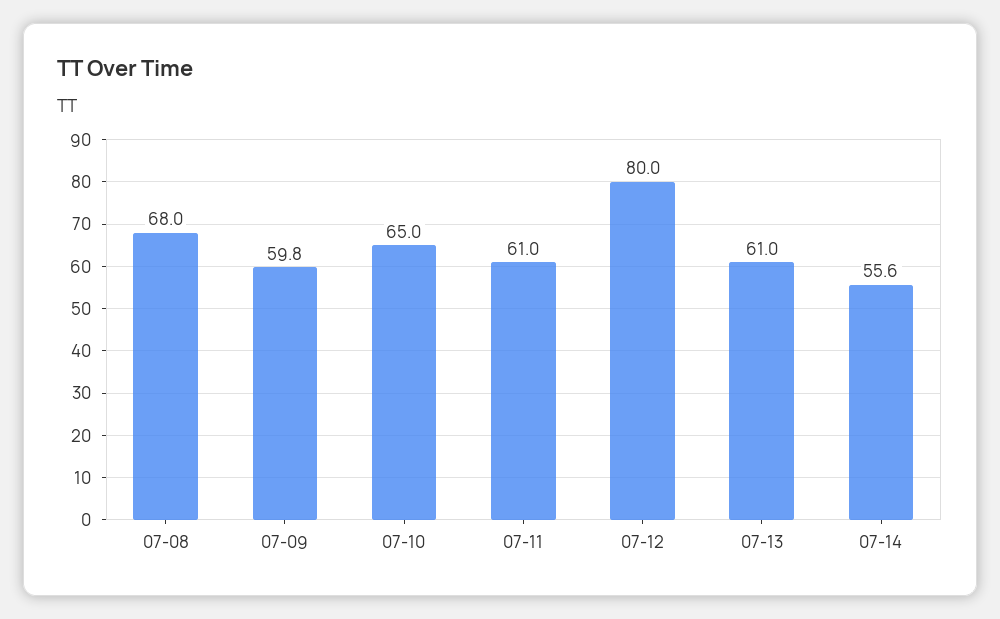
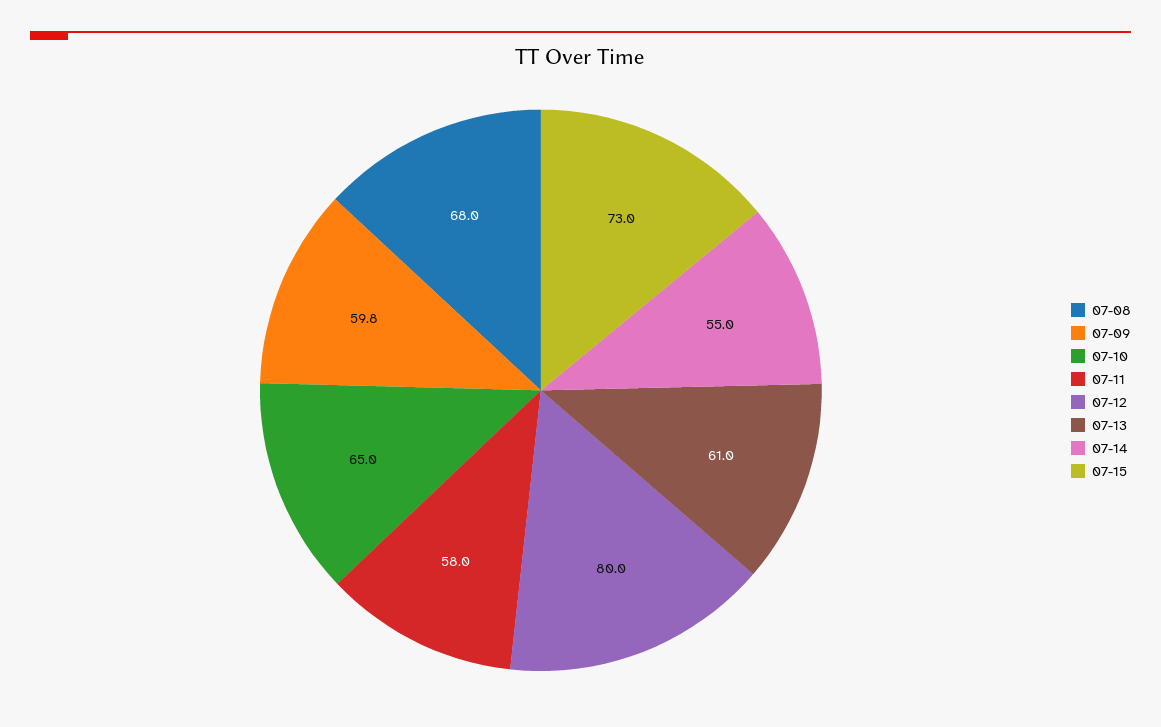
07-11: 61 -> 58
07-14: 55.6 -> 55
07-15: none -> 73

